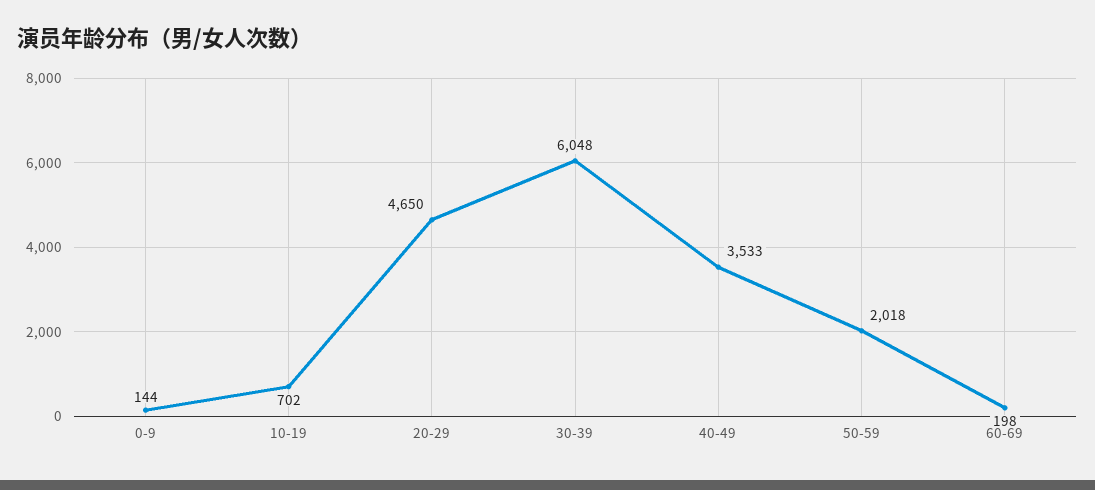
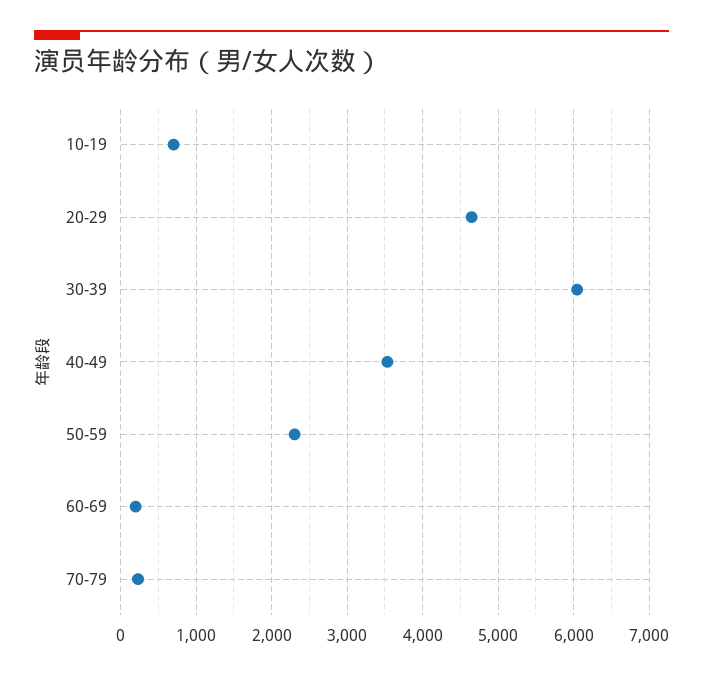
0-9: 144 -> none
50-59: 2018 -> 2300
70-79: none -> 200

